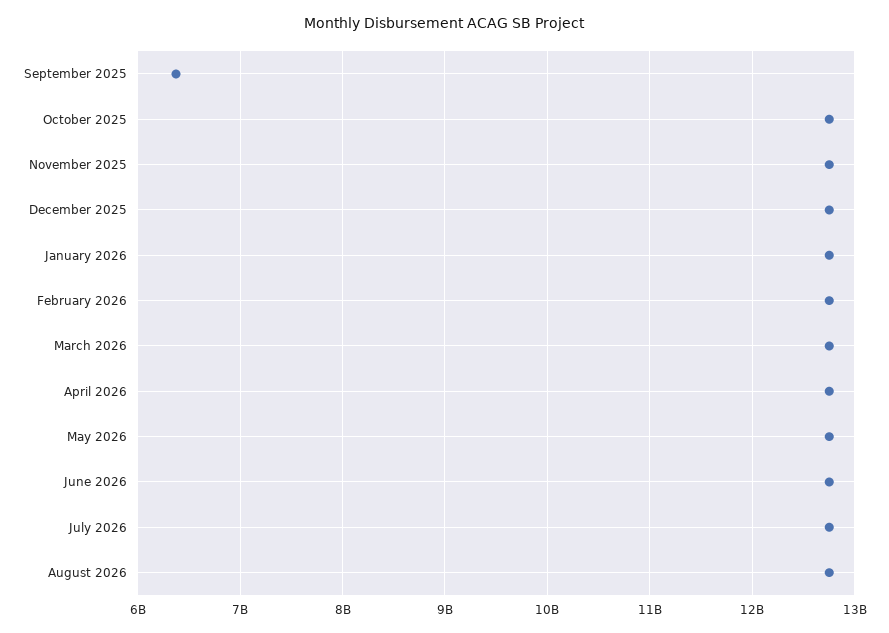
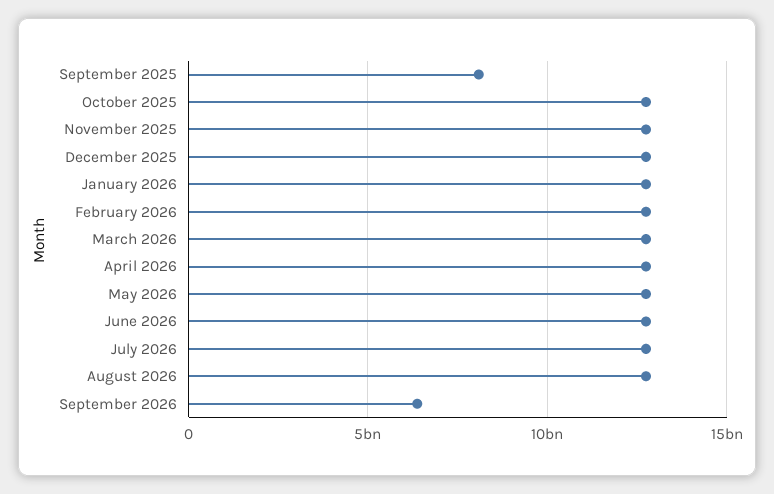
September 2025: 6400000000 -> 8000000000
September 2026: none -> 6500000000

